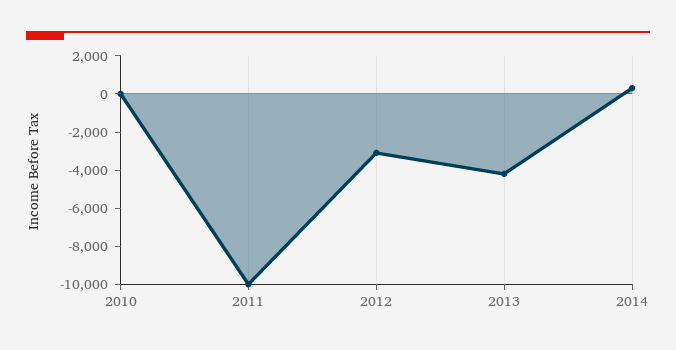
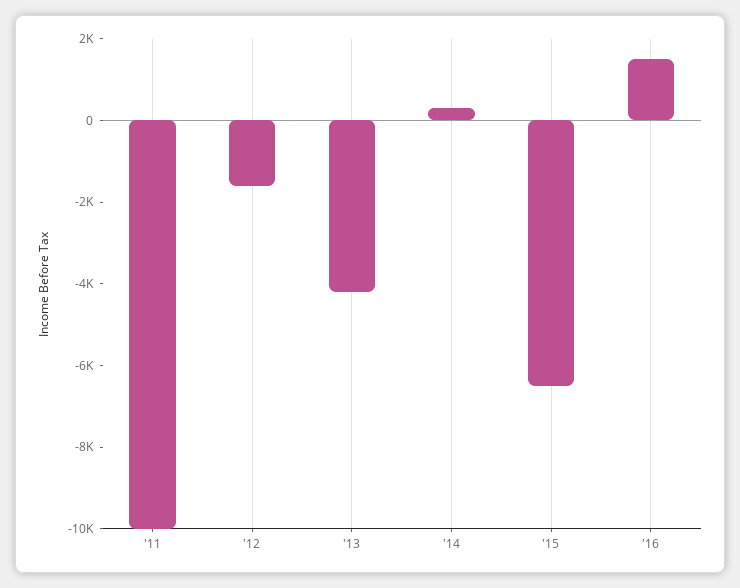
2010: 0 -> none
2012: -3000 -> -1500
'15: none -> -6500
'16: none -> 1500

